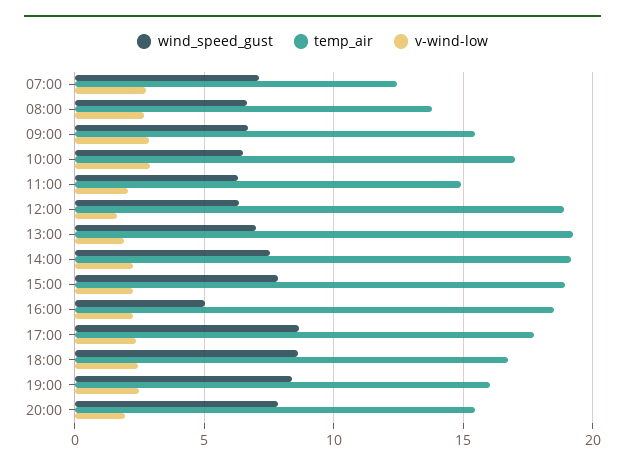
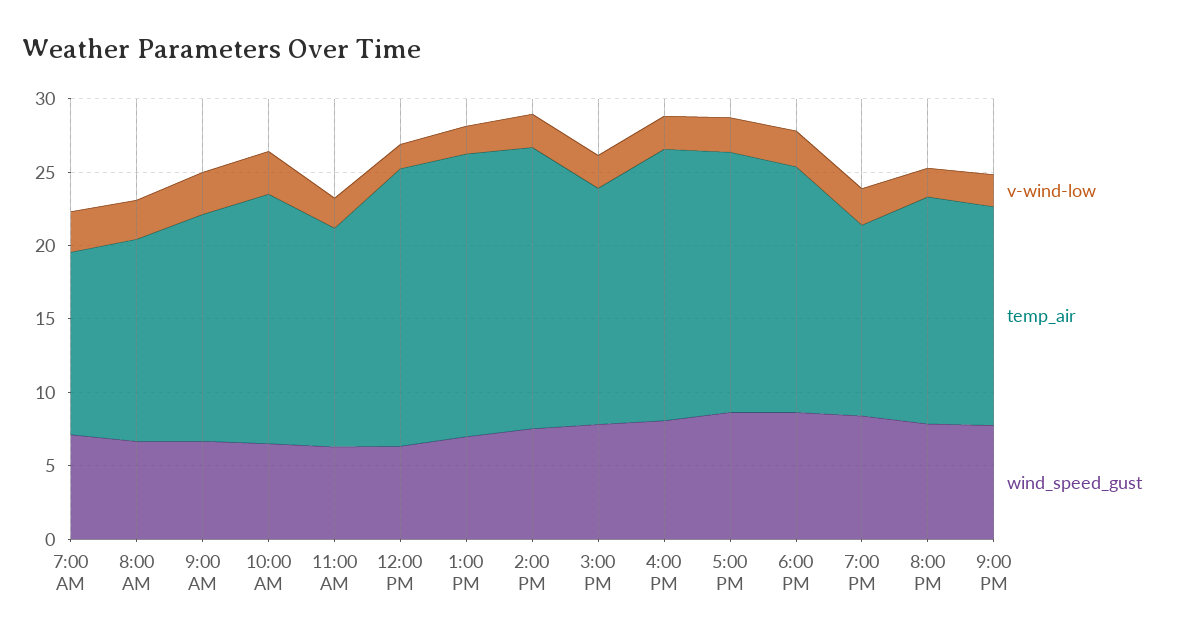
temp_air, 15:00: 19 -> 16
wind_speed_gust, 16:00: 5 -> 8
temp_air, 19:00: 16 -> 13
v-wind-low, 9:00 PM: none -> 2
temp_air, 9:00 PM: none -> 15
wind_speed_gust, 9:00 PM: none -> 8

